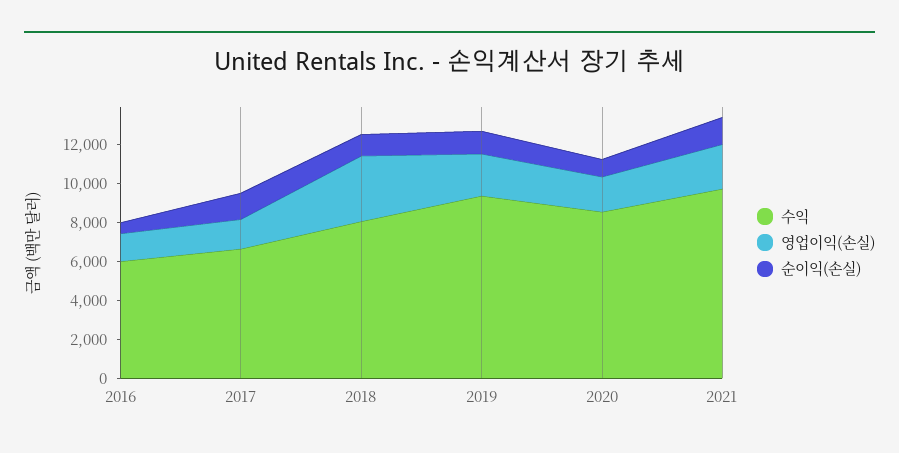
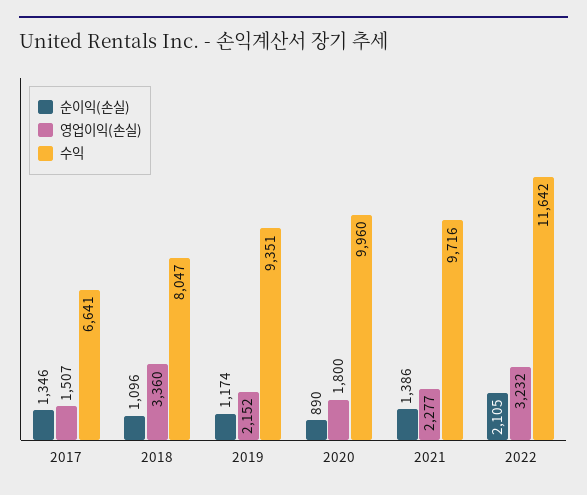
수익, 2016: 6000 -> none
영업이익(손실), 2016: 1500 -> none
순이익(손실), 2016: 500 -> none
수익, 2020: 8500 -> 9960
순이익(손실), 2022: none -> 2105
영업이익(손실), 2022: none -> 3232
수익, 2022: none -> 11642

